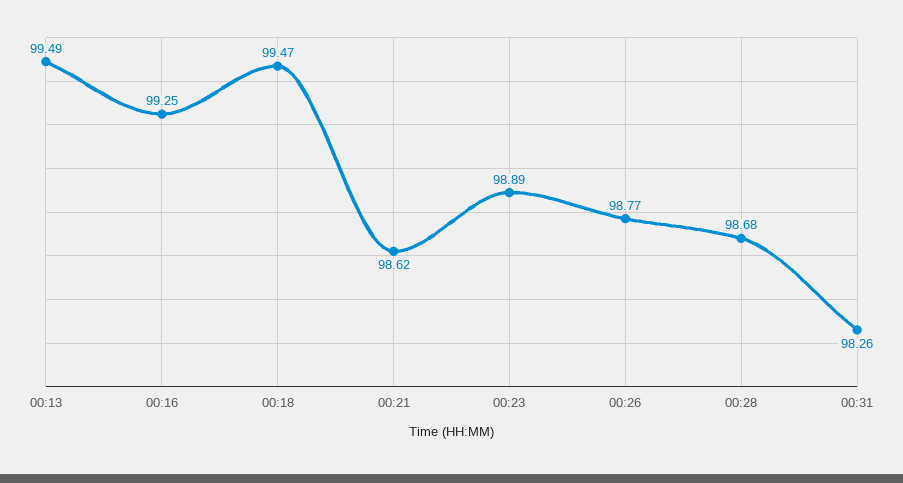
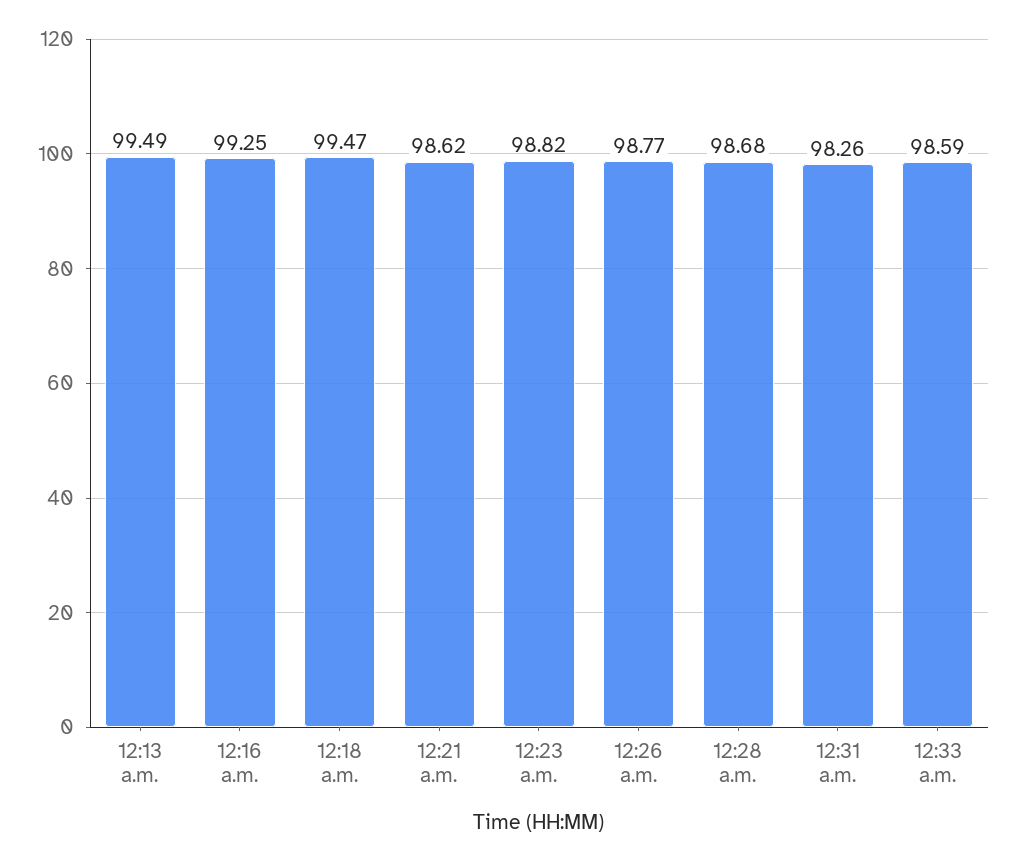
00:23: 98.89 -> 98.82
12:33 a.m.: none -> 98.59

